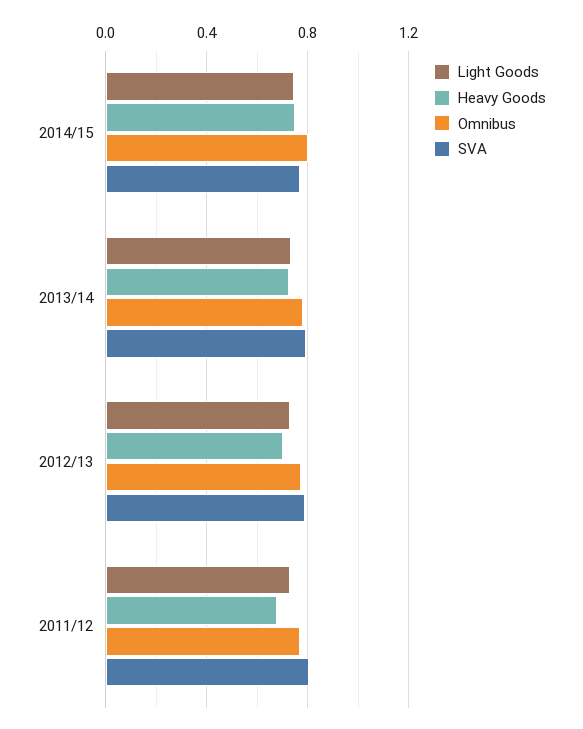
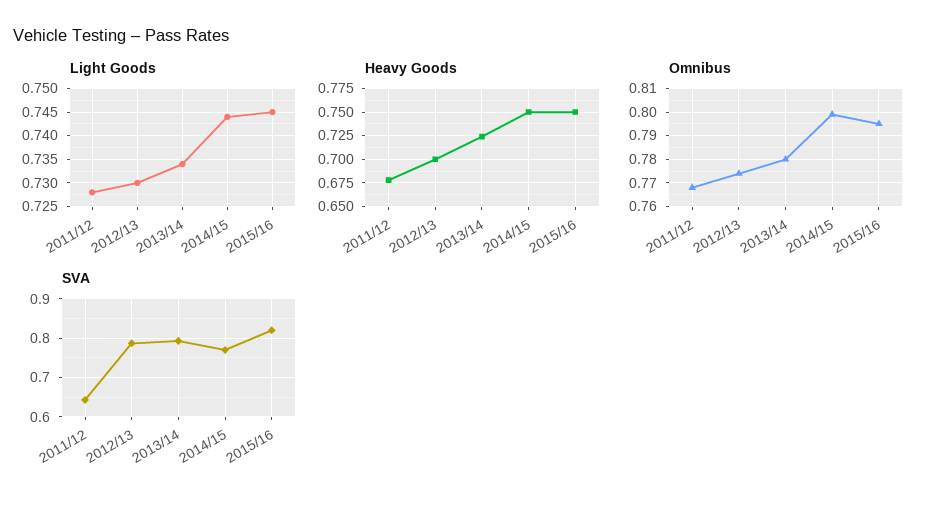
SVA, 2011/12: 0.8 -> 0.64
Light Goods, 2015/16: none -> 0.745
Heavy Goods, 2015/16: none -> 0.75
Omnibus, 2015/16: none -> 0.795
SVA, 2015/16: none -> 0.82

